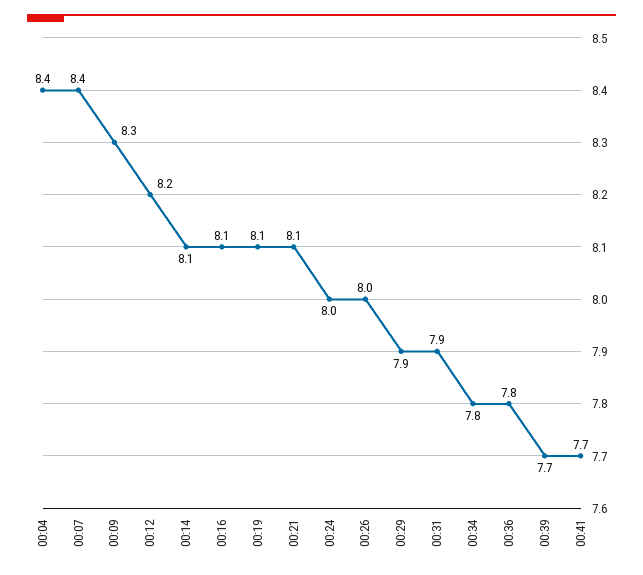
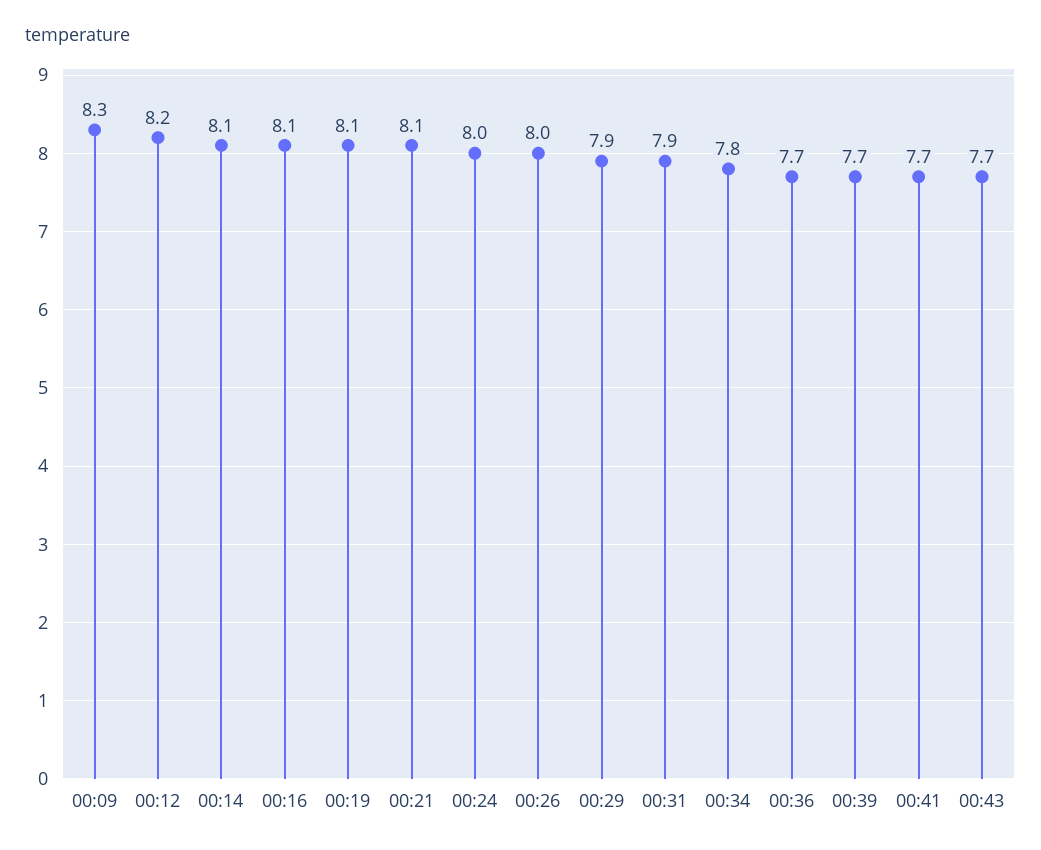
00:04: 8.4 -> none
00:07: 8.4 -> none
00:36: 7.8 -> 7.7
00:43: none -> 7.7

